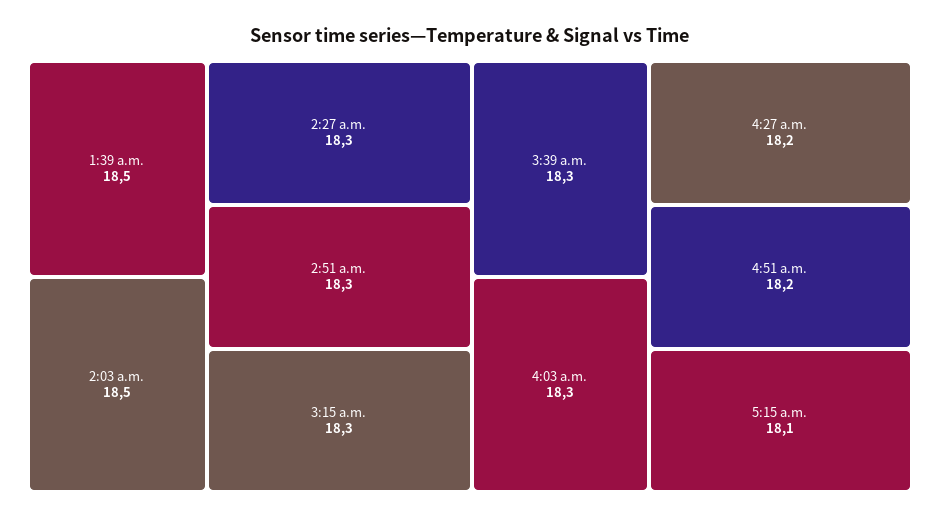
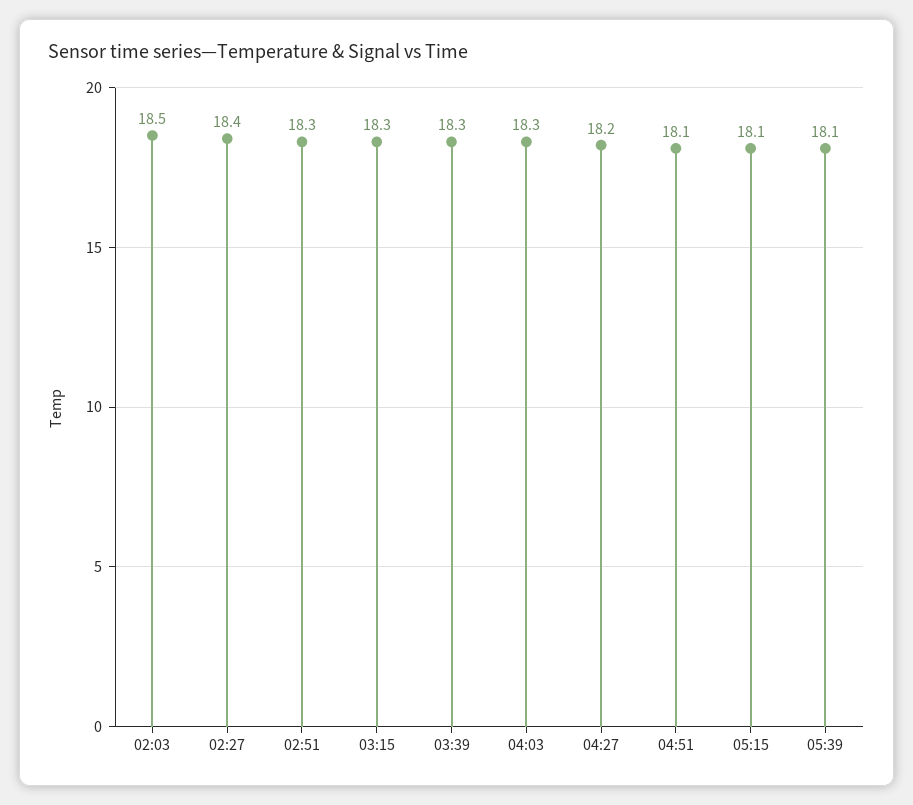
1:39 a.m.: 18.5 -> none
2:27 a.m.: 18.3 -> 18.4
4:51 a.m.: 18.2 -> 18.1
05:39: none -> 18.1

